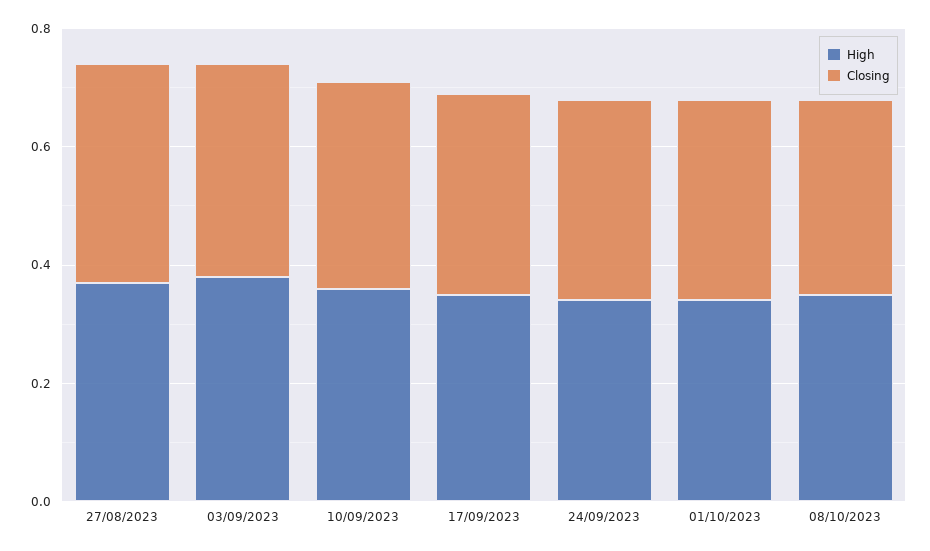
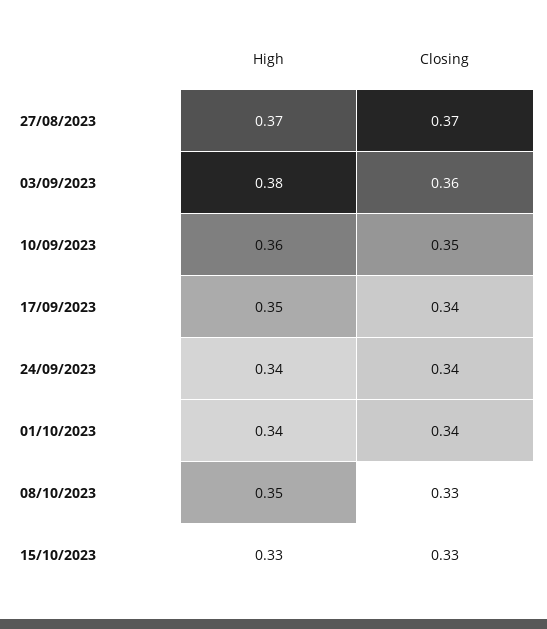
High, 15/10/2023: none -> 0.33
Closing, 15/10/2023: none -> 0.33

